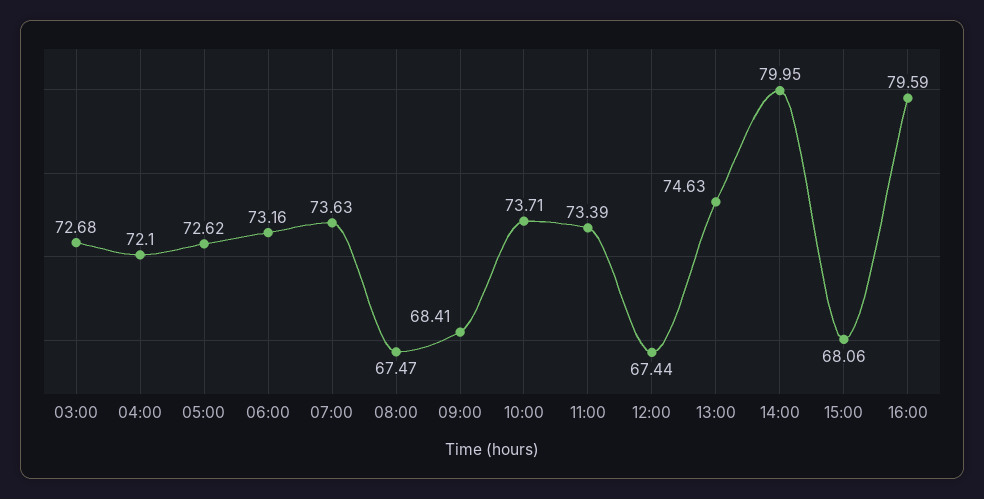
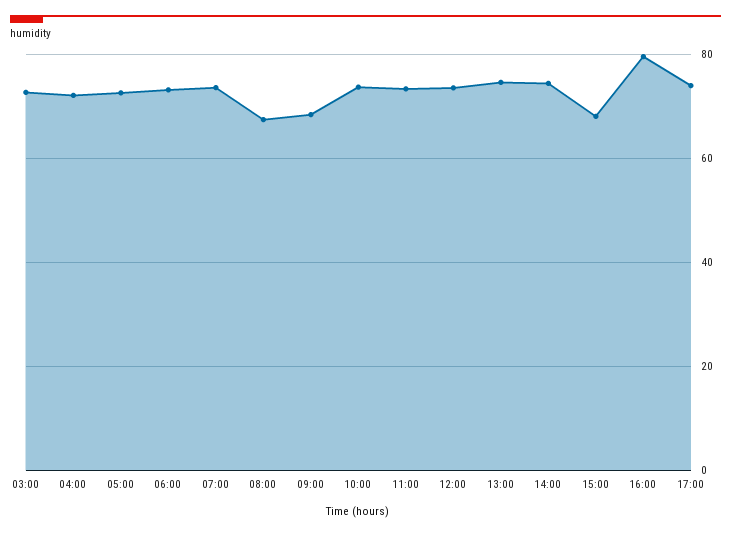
12:00: 67.44 -> 74
14:00: 79.95 -> 74
17:00: none -> 74

